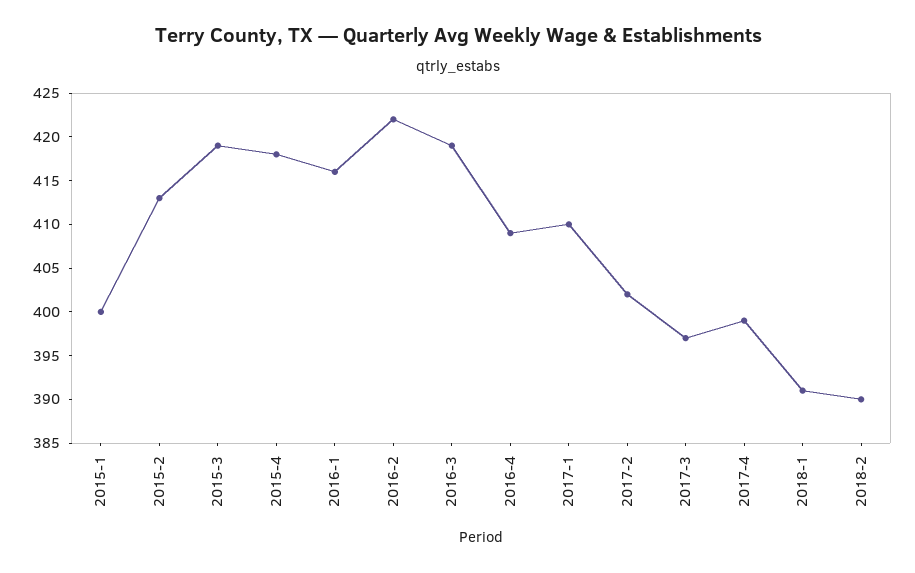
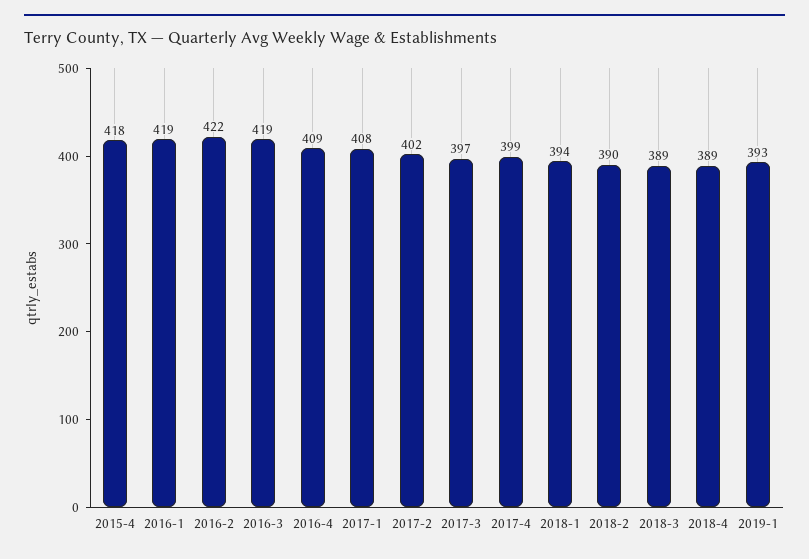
2015-1: 400 -> none
2015-2: 413 -> none
2015-3: 419 -> none
2016-1: 416 -> 419
2017-1: 410 -> 408
2018-1: 391 -> 394
2018-3: none -> 389
2018-4: none -> 389
2019-1: none -> 393

